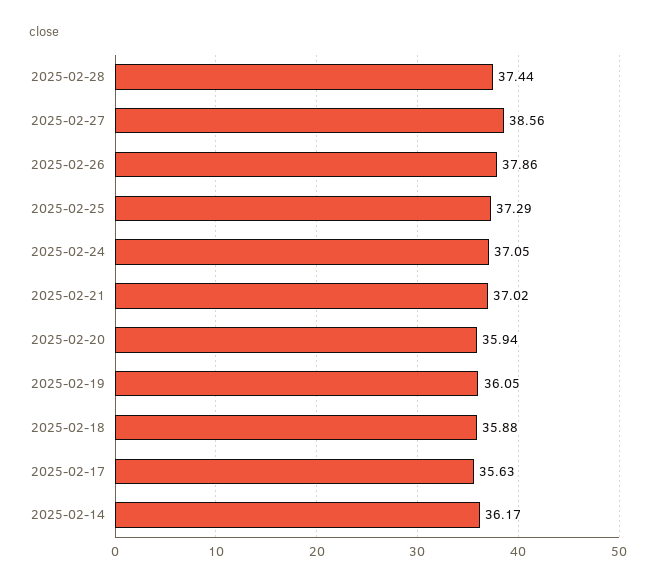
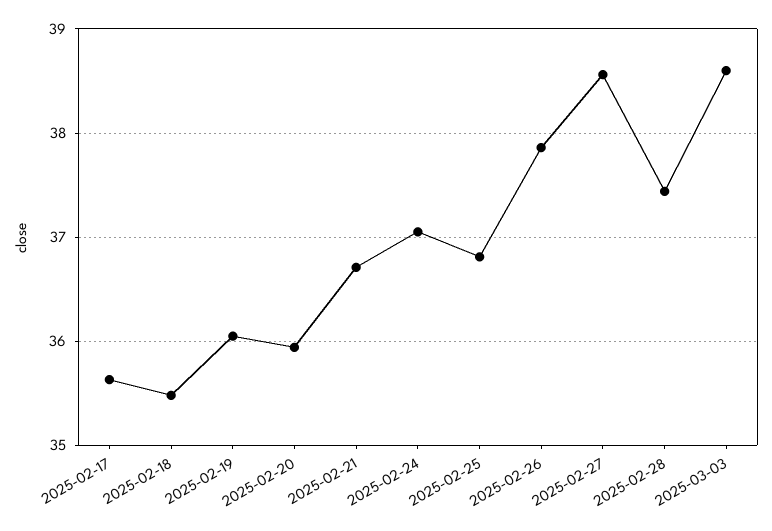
2025-02-25: 37.29 -> 36.8
2025-02-21: 37.02 -> 36.7
2025-02-18: 35.88 -> 35.5
2025-02-14: 36.17 -> none
2025-03-03: none -> 38.6

